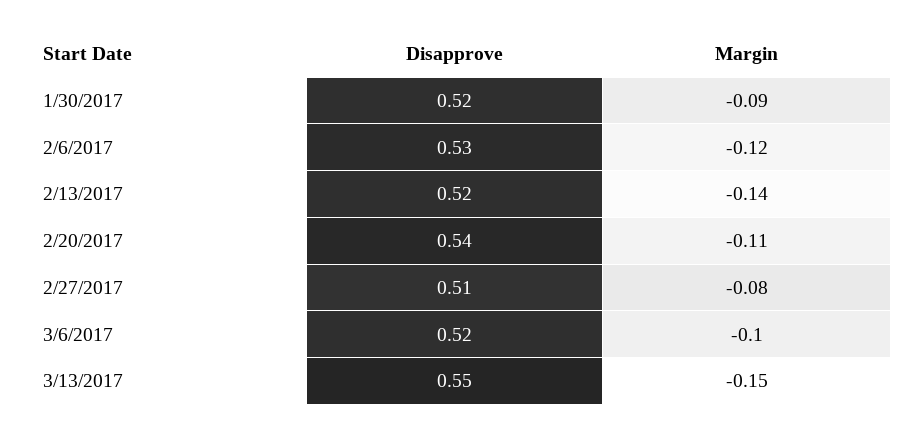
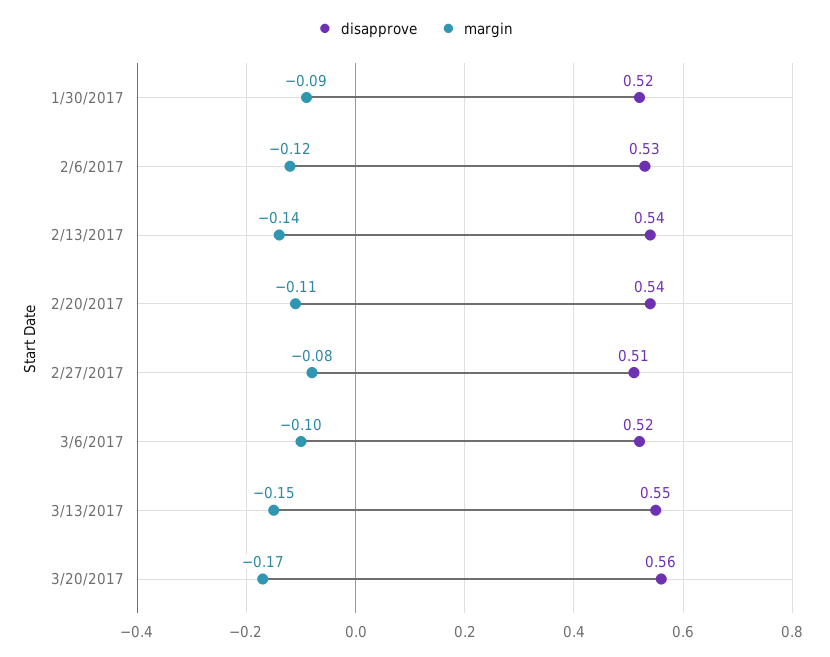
Disapprove, 2/13/2017: 0.52 -> 0.54
Disapprove, 3/20/2017: none -> 0.56
Margin, 3/20/2017: none -> -0.17

